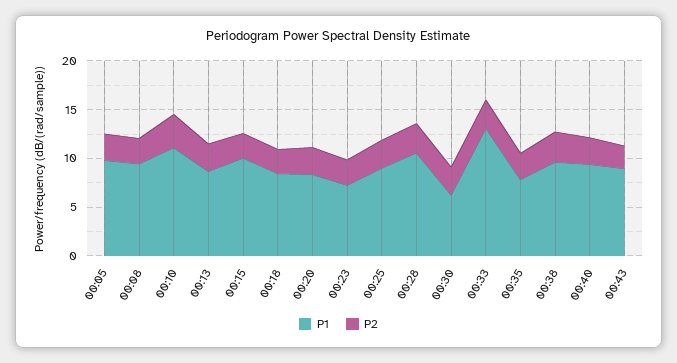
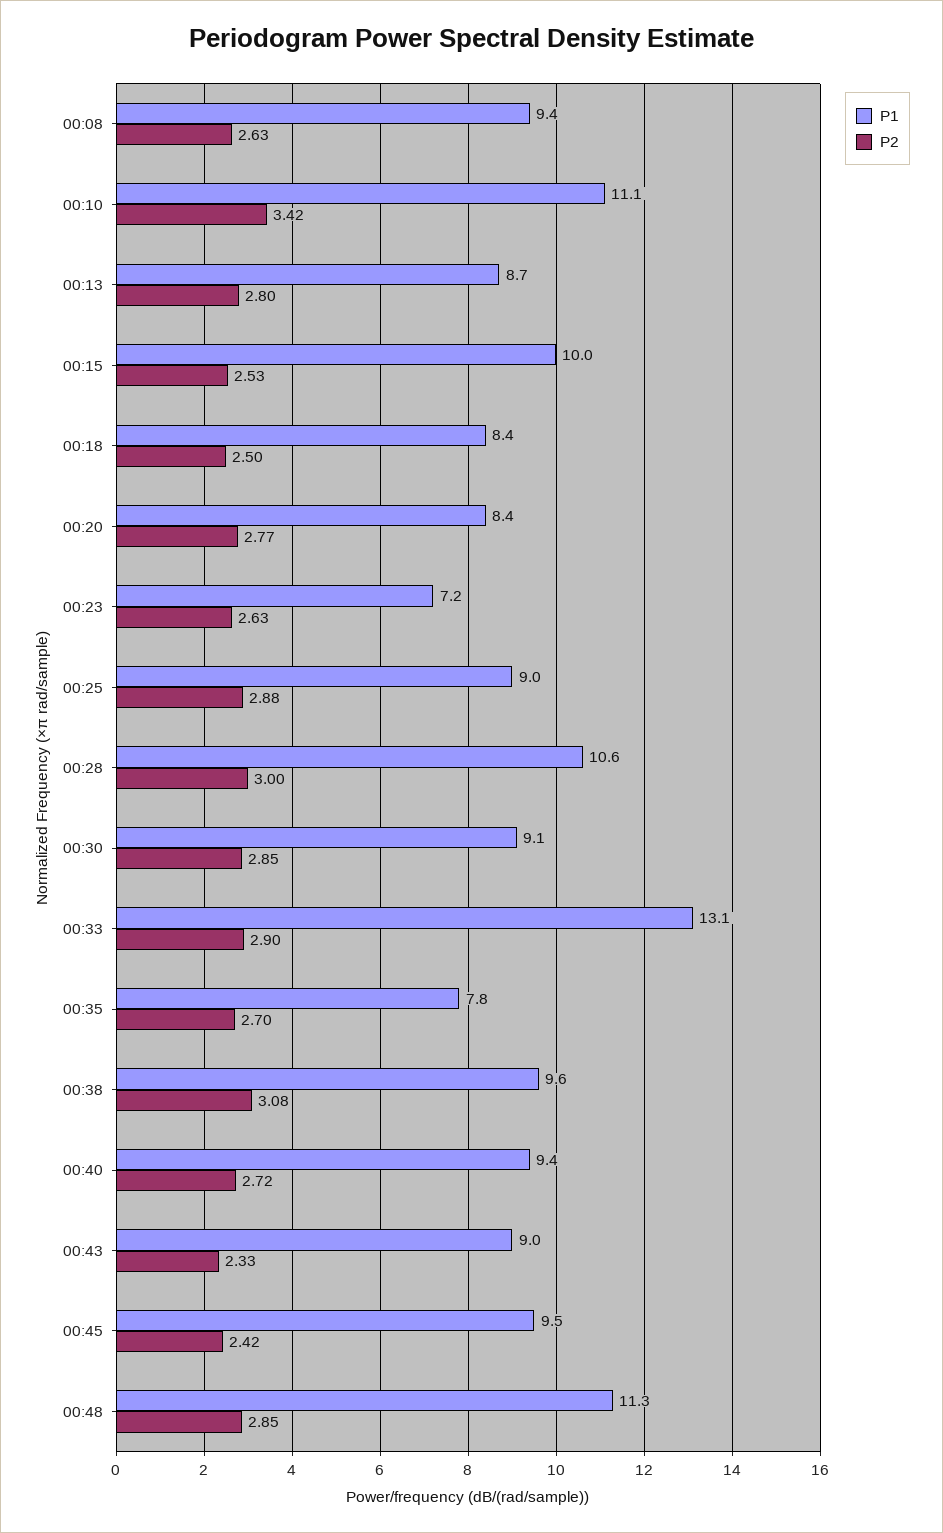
P1, 00:05: 10 -> none
P2, 00:05: 3 -> none
P1, 00:30: 6 -> 9.1
P1, 00:45: none -> 9.5
P2, 00:45: none -> 2.42
P1, 00:48: none -> 11.3
P2, 00:48: none -> 2.85

